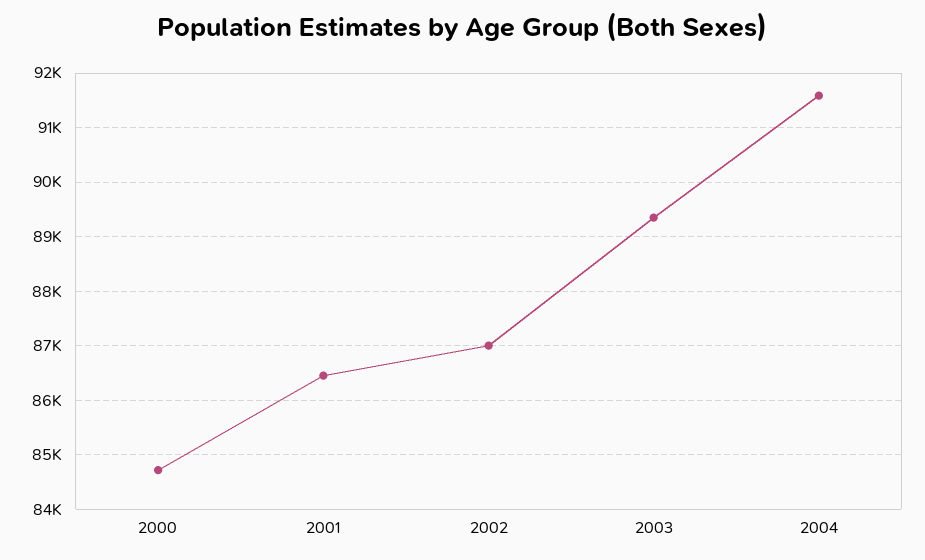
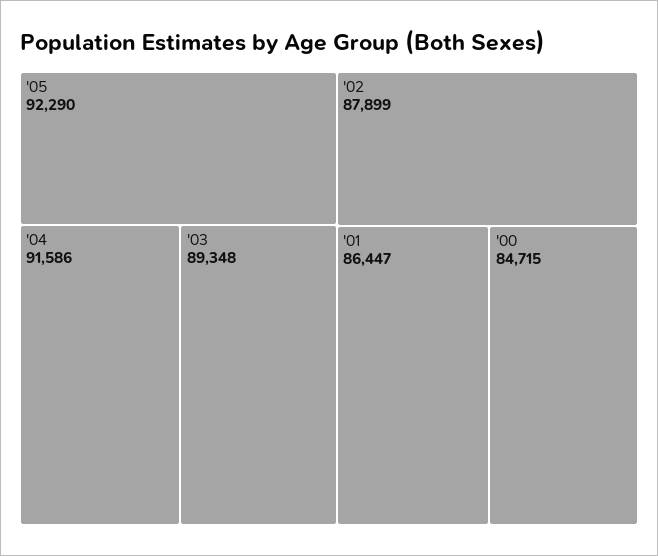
2002: 87000 -> 87899
'05: none -> 92290

